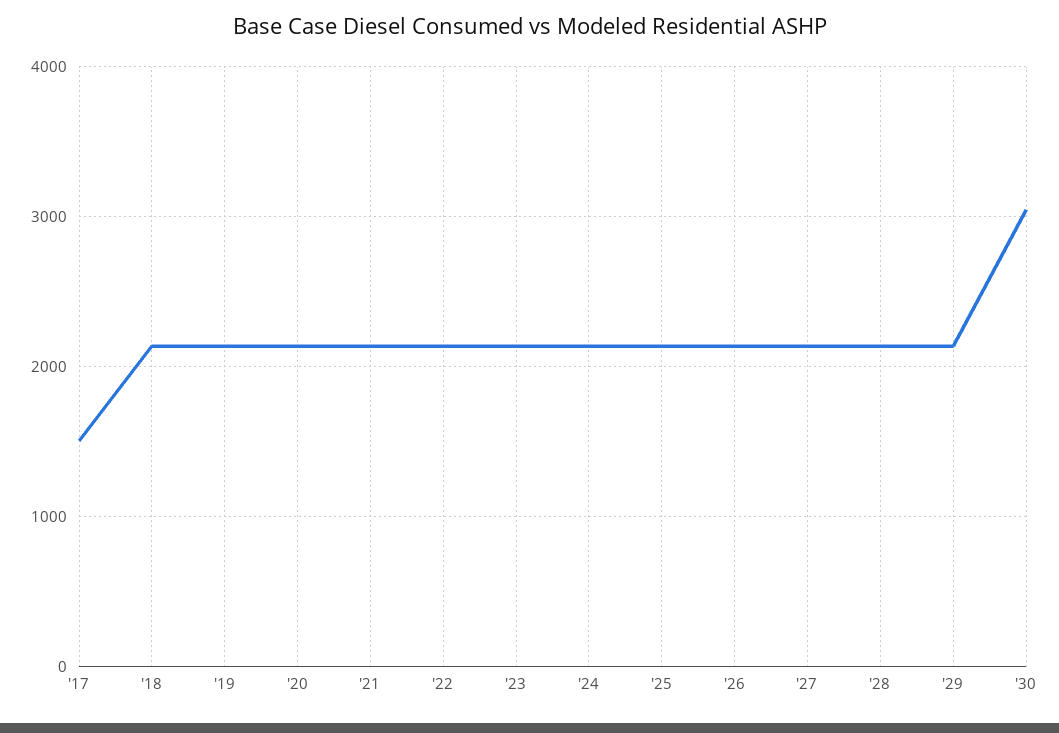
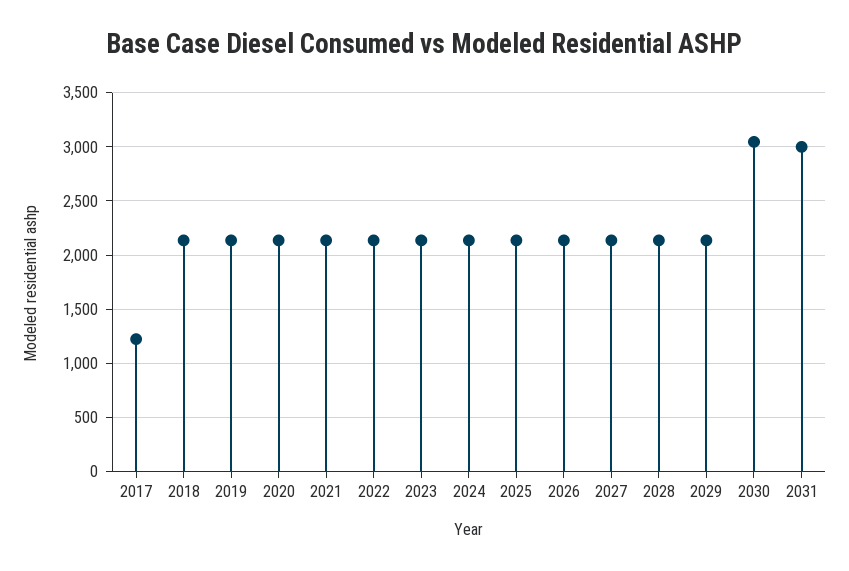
'17: 1500 -> 1200
2031: none -> 3000

